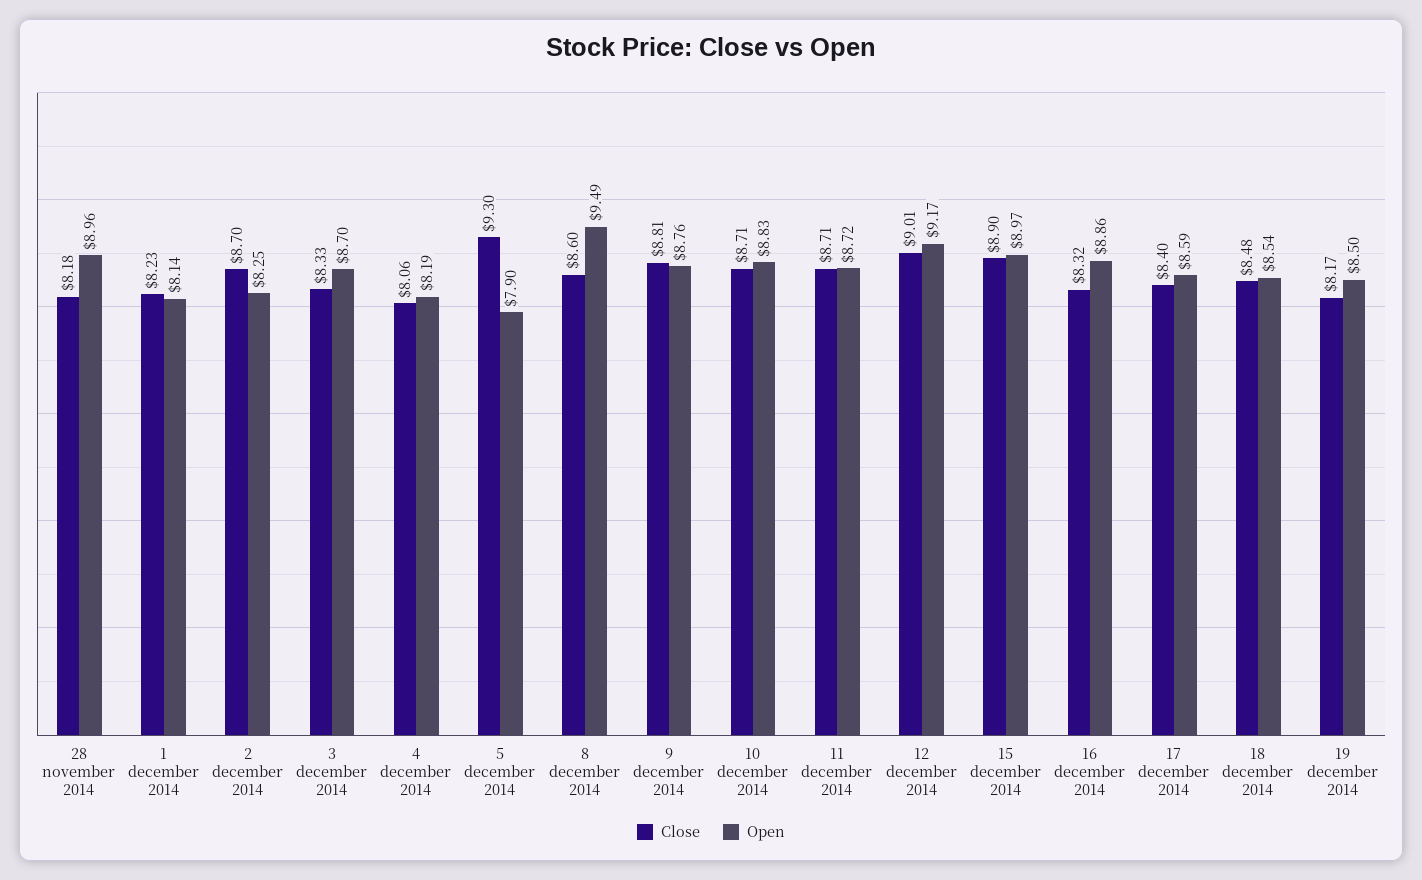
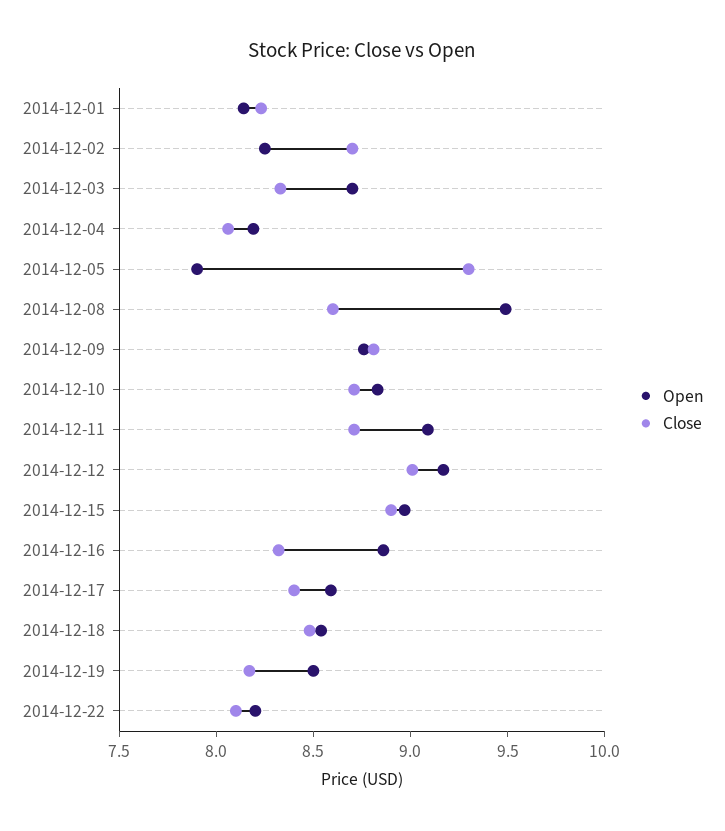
Close, 28 november 2014: 8.18 -> none
Open, 28 november 2014: 8.96 -> none
Open, 11 december 2014: 8.72 -> 9.1
Open, 2014-12-22: none -> 8.2
Close, 2014-12-22: none -> 8.1

